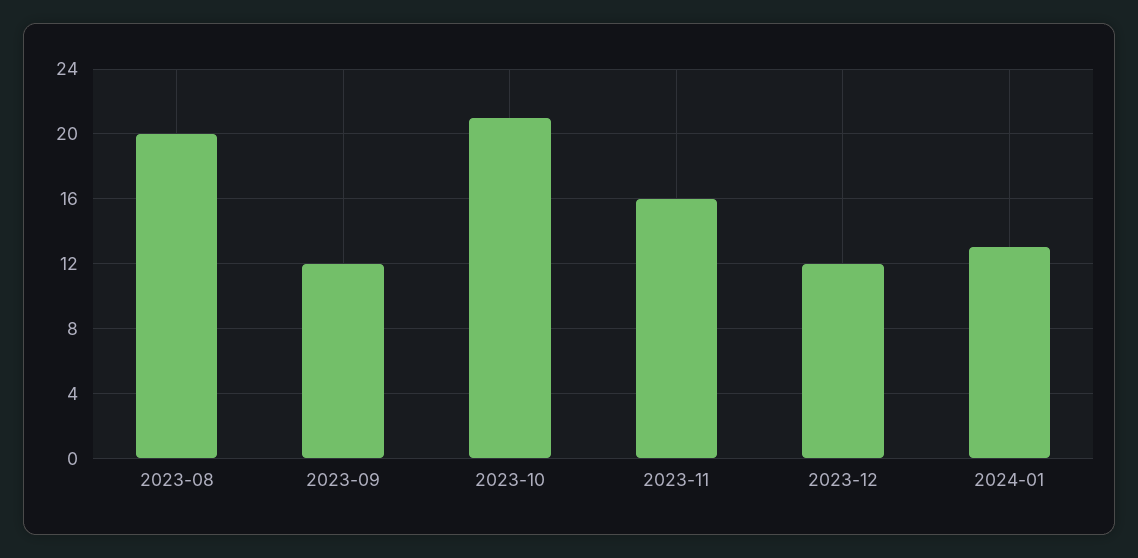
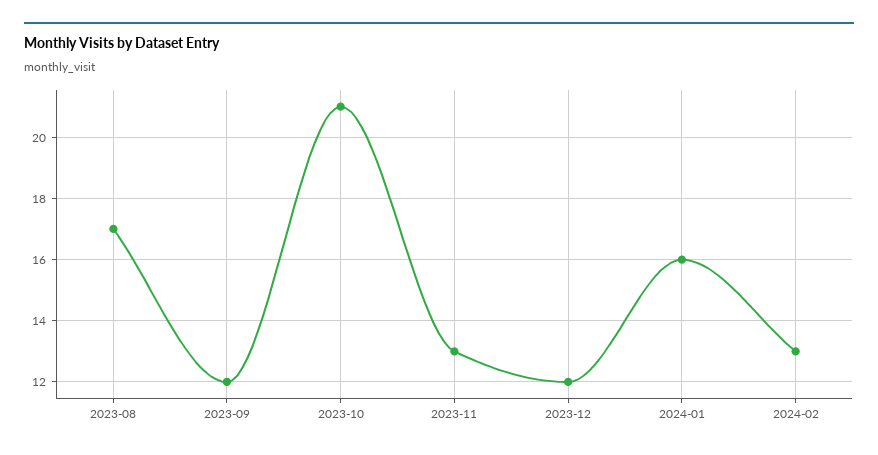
2023-08: 20 -> 17
2023-11: 16 -> 13
2024-01: 13 -> 16
2024-02: none -> 13

